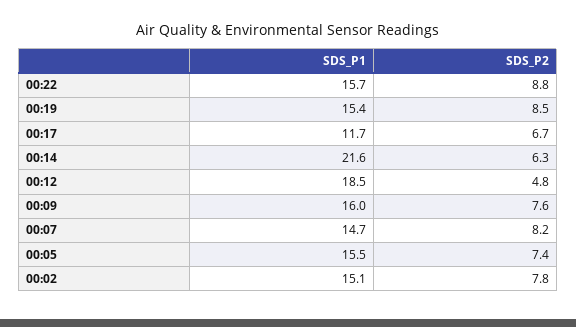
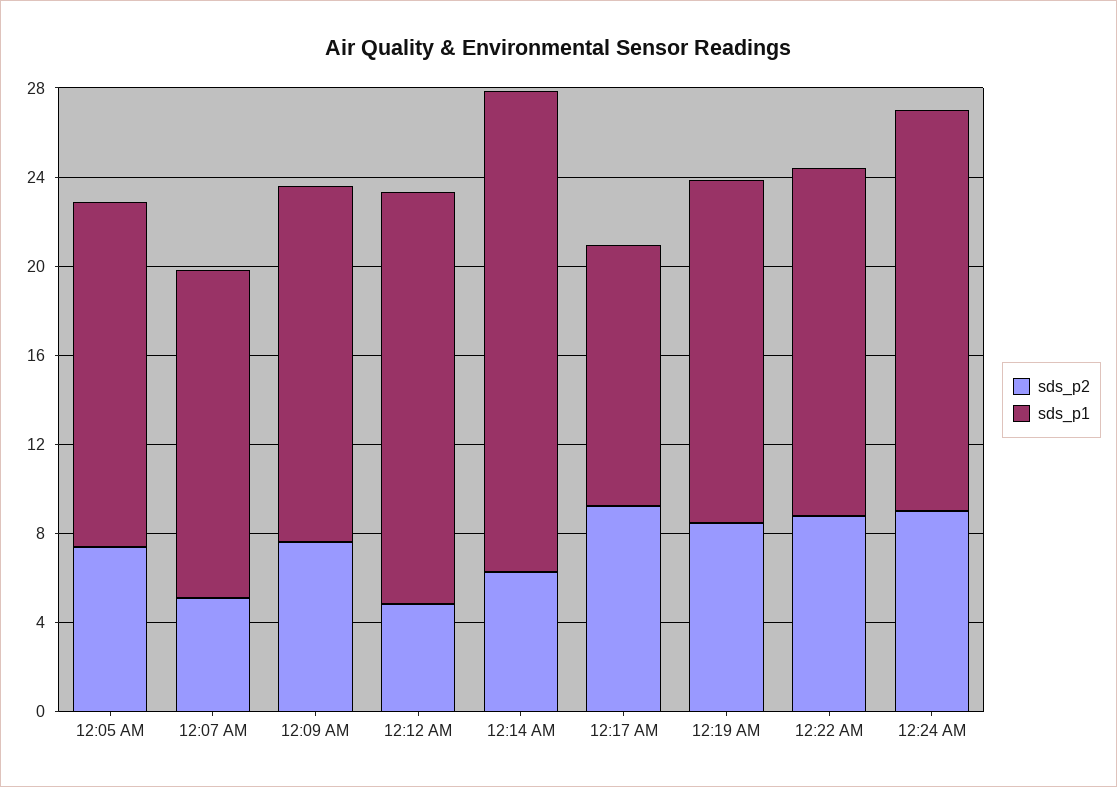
SDS_P2, 00:17: 6.7 -> 9
SDS_P2, 00:07: 8.2 -> 5
SDS_P1, 00:02: 15.1 -> none
SDS_P2, 00:02: 7.8 -> none
SDS_P2, 12:24 AM: none -> 9
SDS_P1, 12:24 AM: none -> 18

